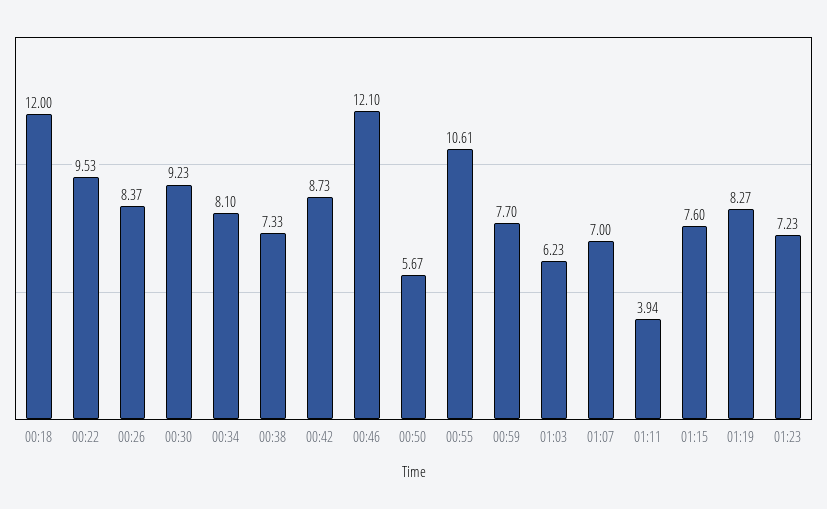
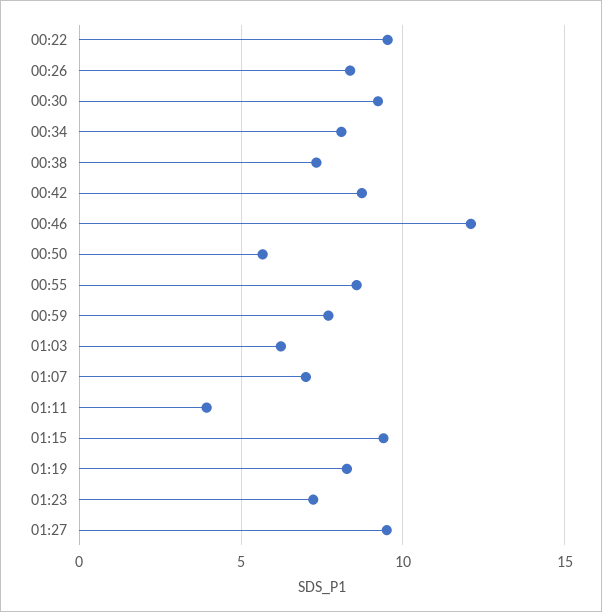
00:18: 12 -> none
00:55: 10.61 -> 8.5
01:15: 7.6 -> 9.5
01:27: none -> 9.5

